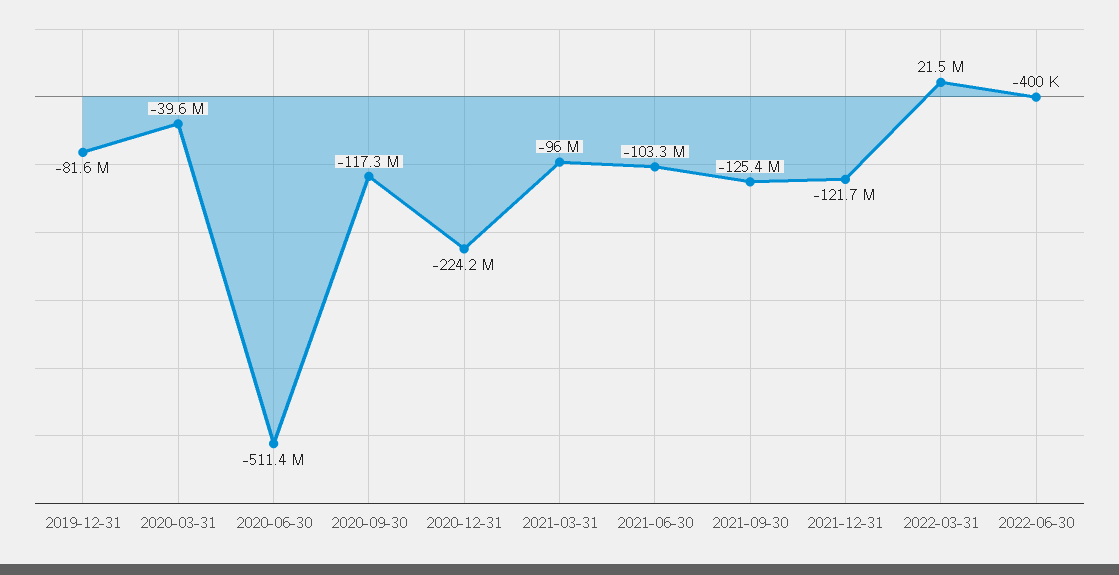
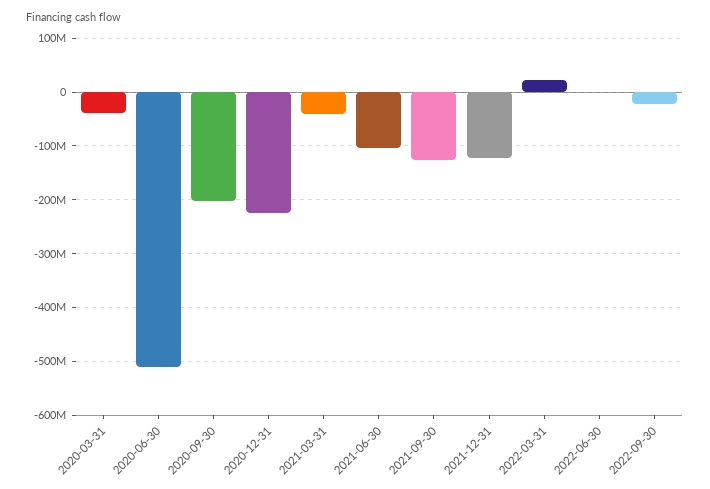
2019-12-31: -81600000 -> none
2020-09-30: -117300000 -> -200000000
2021-03-31: -96000000 -> -40000000
2022-09-30: none -> -20000000

